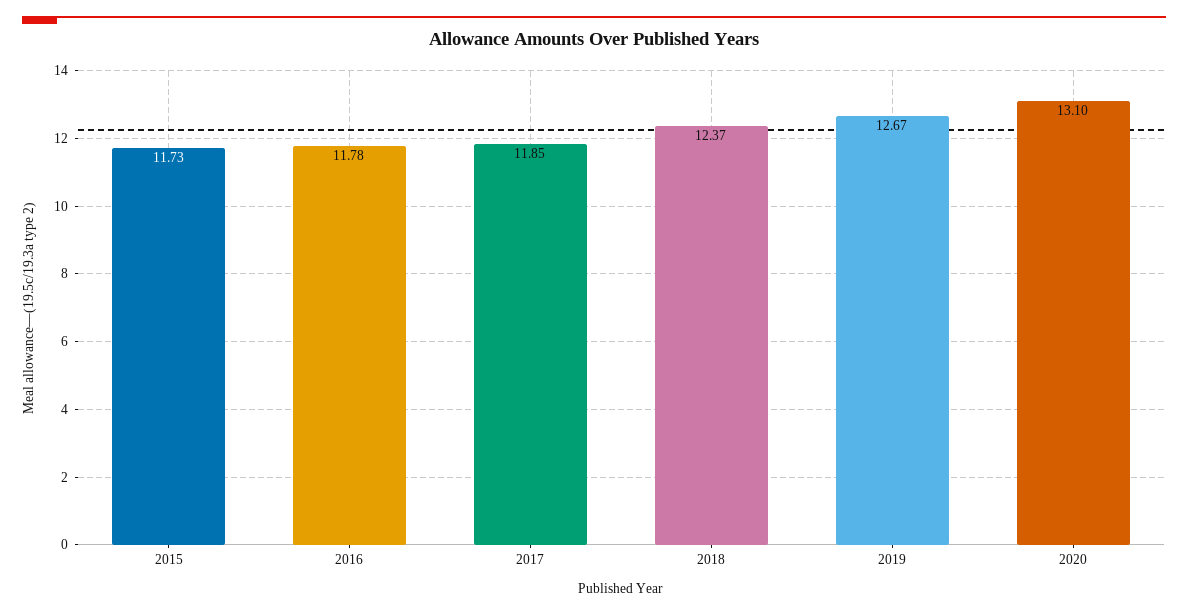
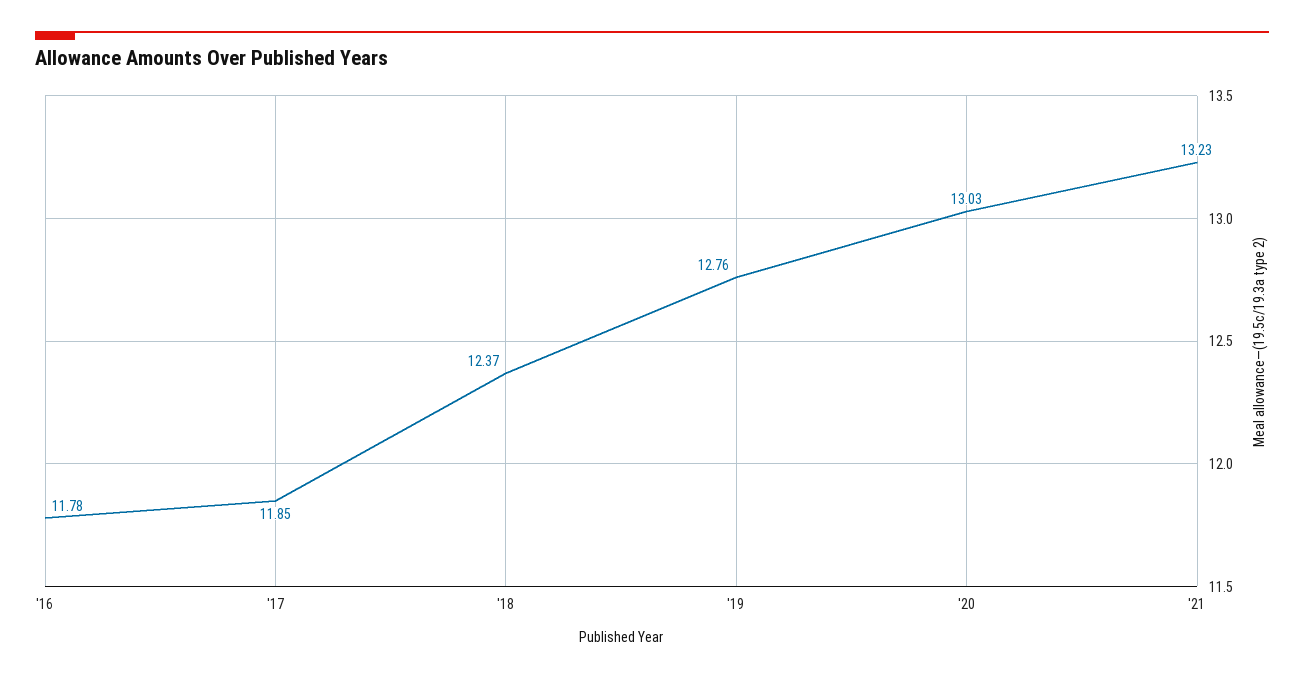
2015: 11.73 -> none
2019: 12.67 -> 12.76
2020: 13.1 -> 13.03
'21: none -> 13.23

